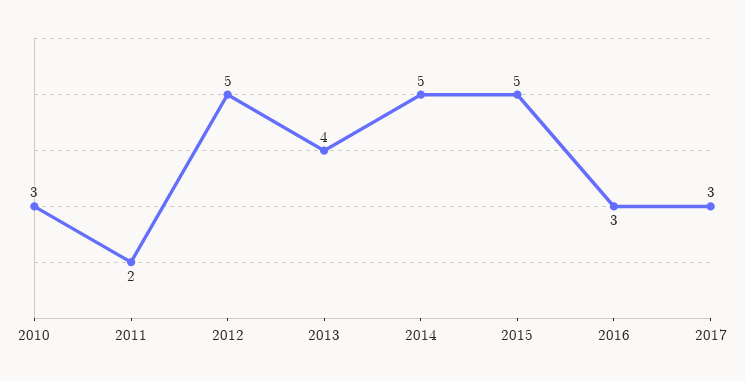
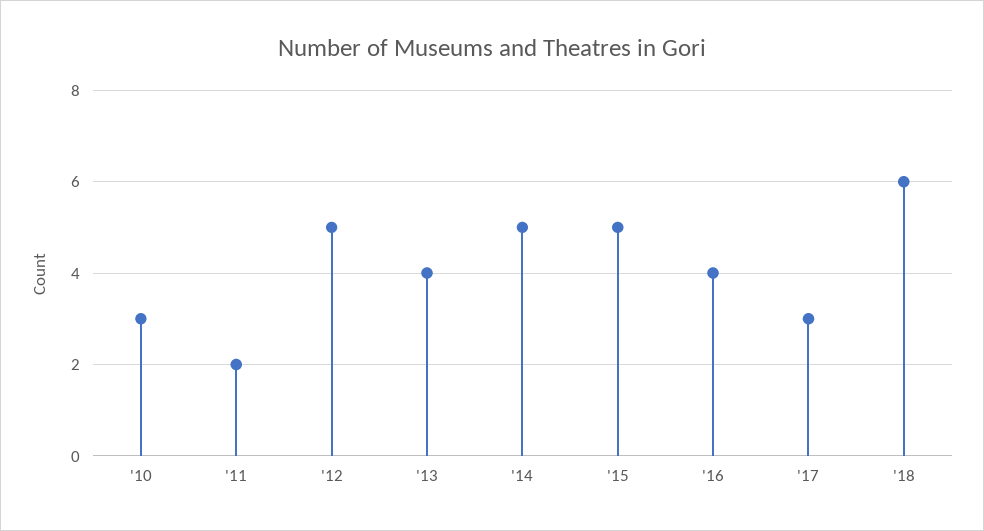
2016: 3 -> 4
'18: none -> 6

